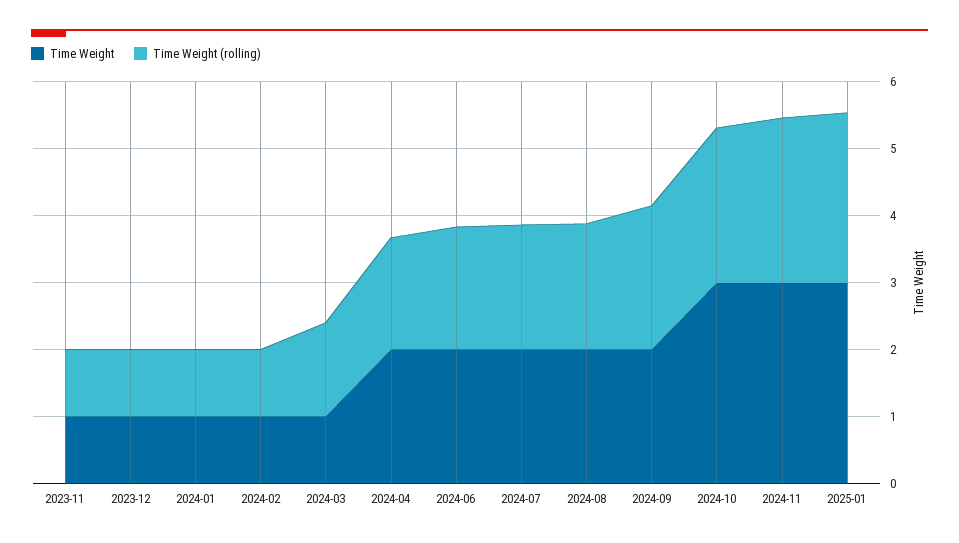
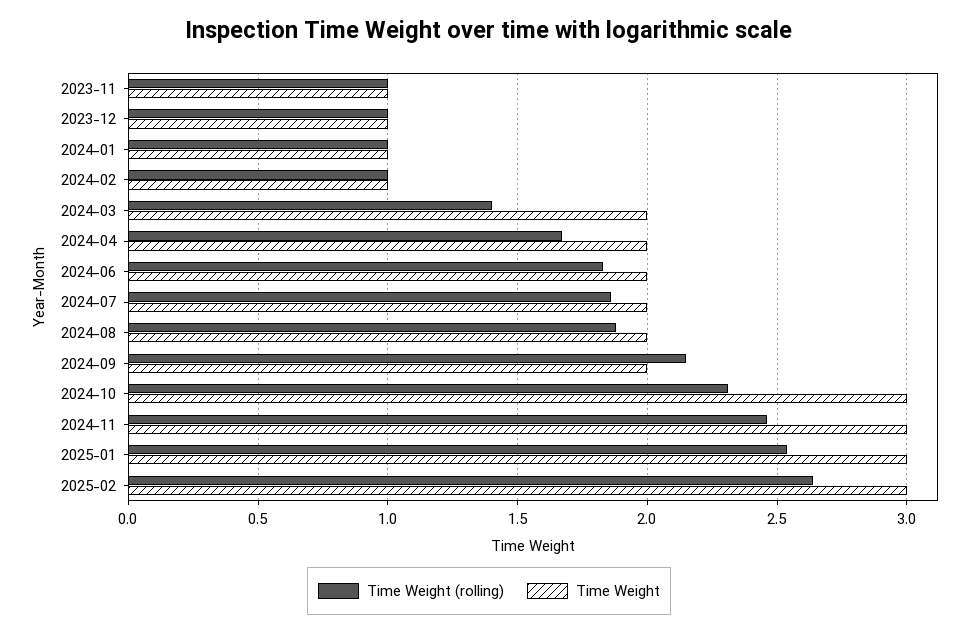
Time Weight, 2024-03: 1 -> 2
Time Weight (rolling), 2025-02: none -> 2.65
Time Weight, 2025-02: none -> 3

